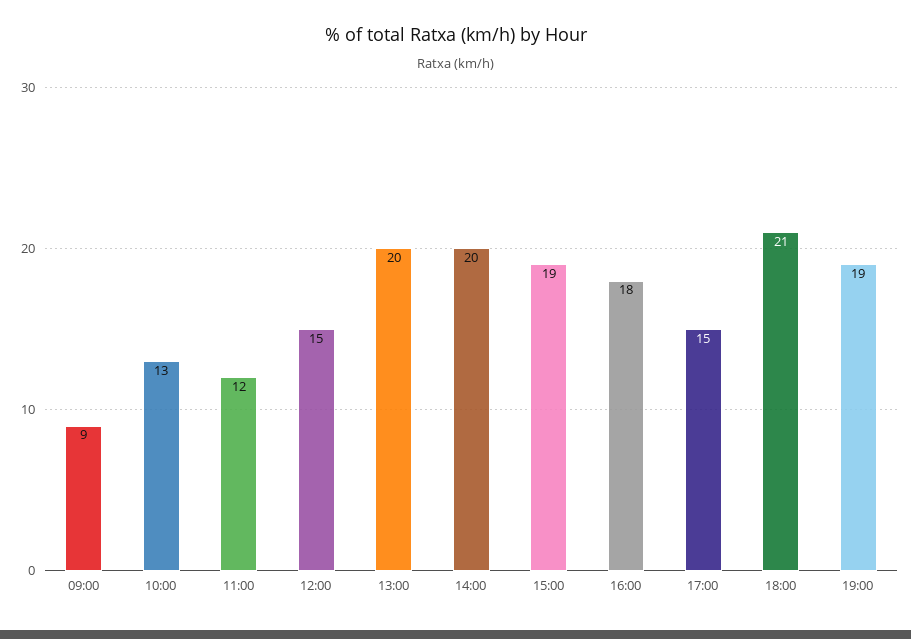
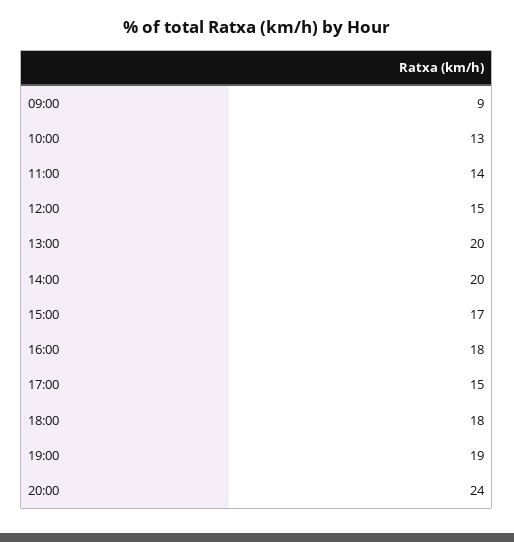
11:00: 12 -> 14
15:00: 19 -> 17
18:00: 21 -> 18
20:00: none -> 24

